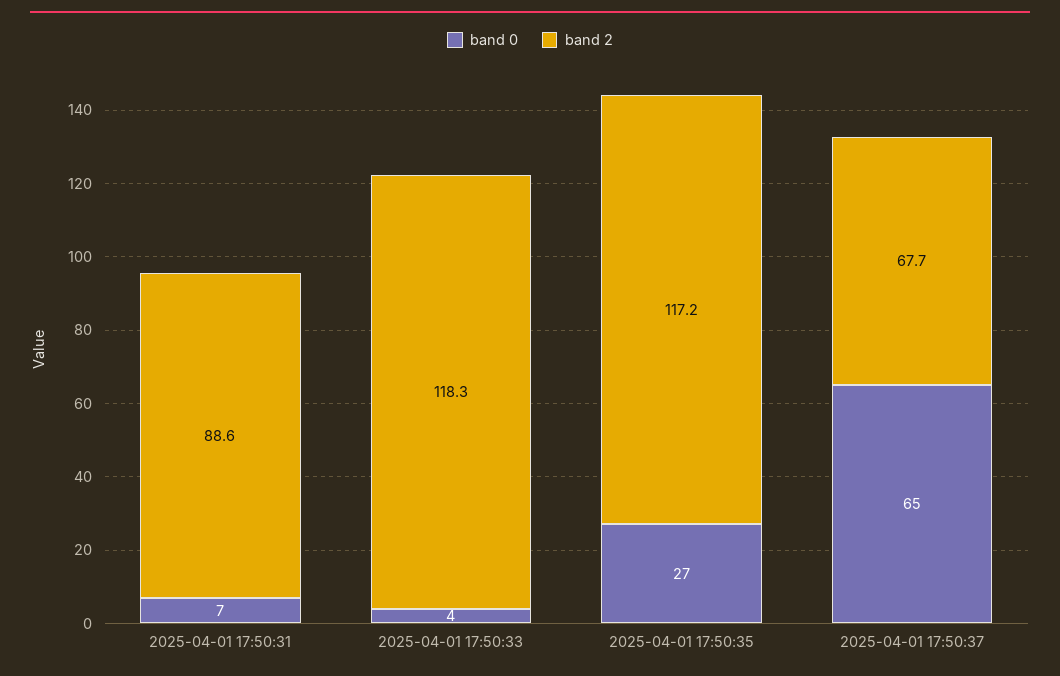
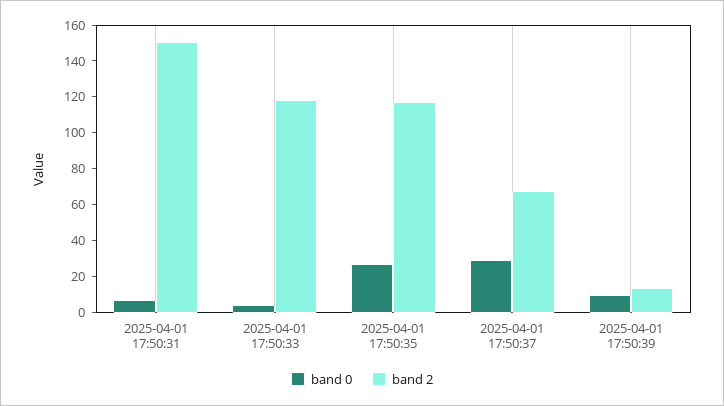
band 2, 2025-04-01 17:50:31: 88.6 -> 150
band 0, 2025-04-01 17:50:37: 65 -> 30
band 0, 2025-04-01 17:50:39: none -> 10
band 2, 2025-04-01 17:50:39: none -> 15

